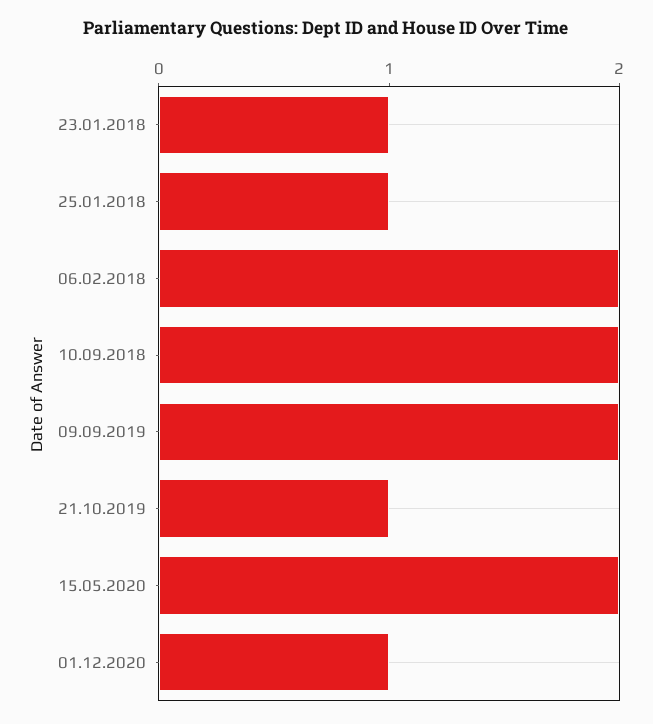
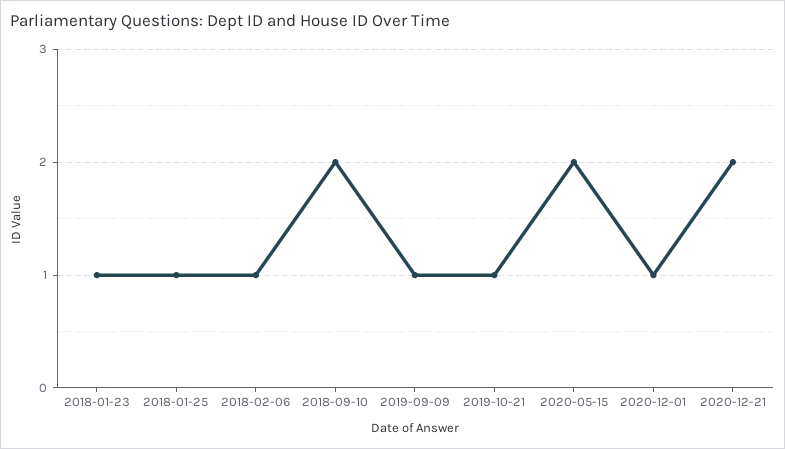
06.02.2018: 2 -> 1
09.09.2019: 2 -> 1
2020-12-21: none -> 2

